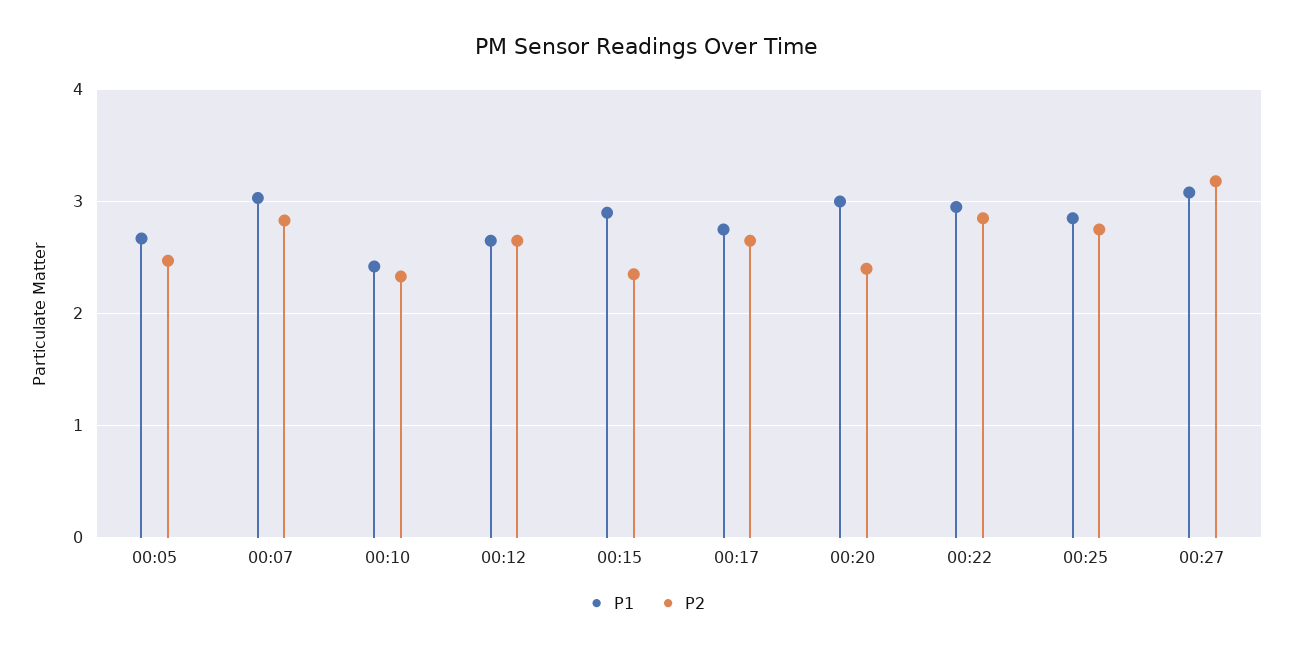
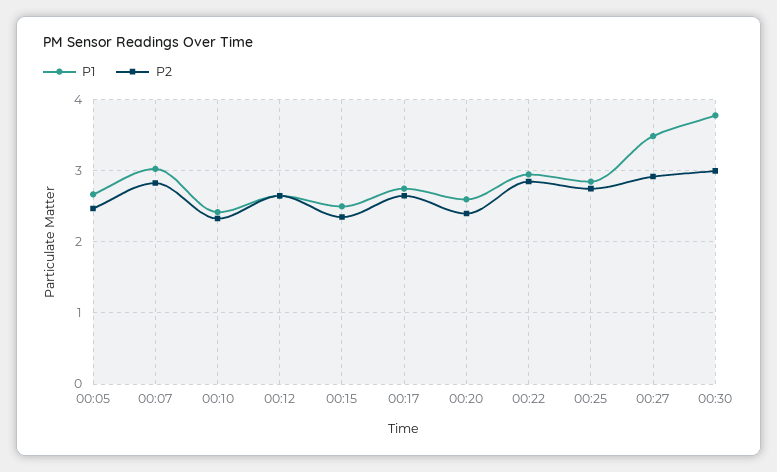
P1, 00:15: 2.9 -> 2.5
P1, 00:20: 3 -> 2.6
P1, 00:27: 3.1 -> 3.5
P2, 00:27: 3.2 -> 2.9
P1, 00:30: none -> 3.8
P2, 00:30: none -> 3

